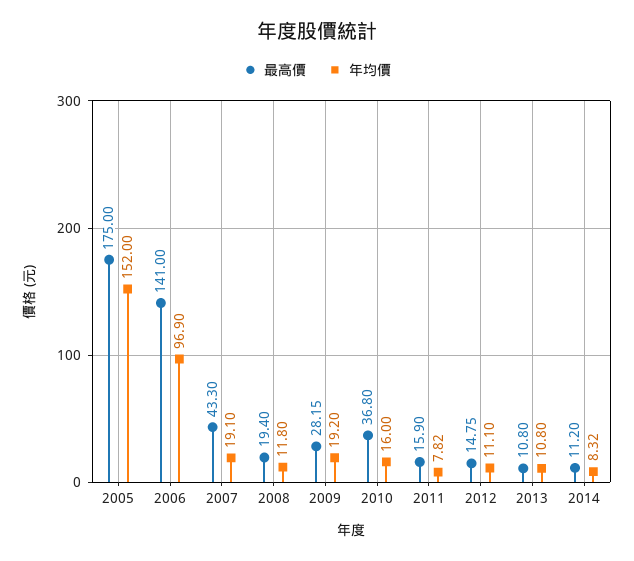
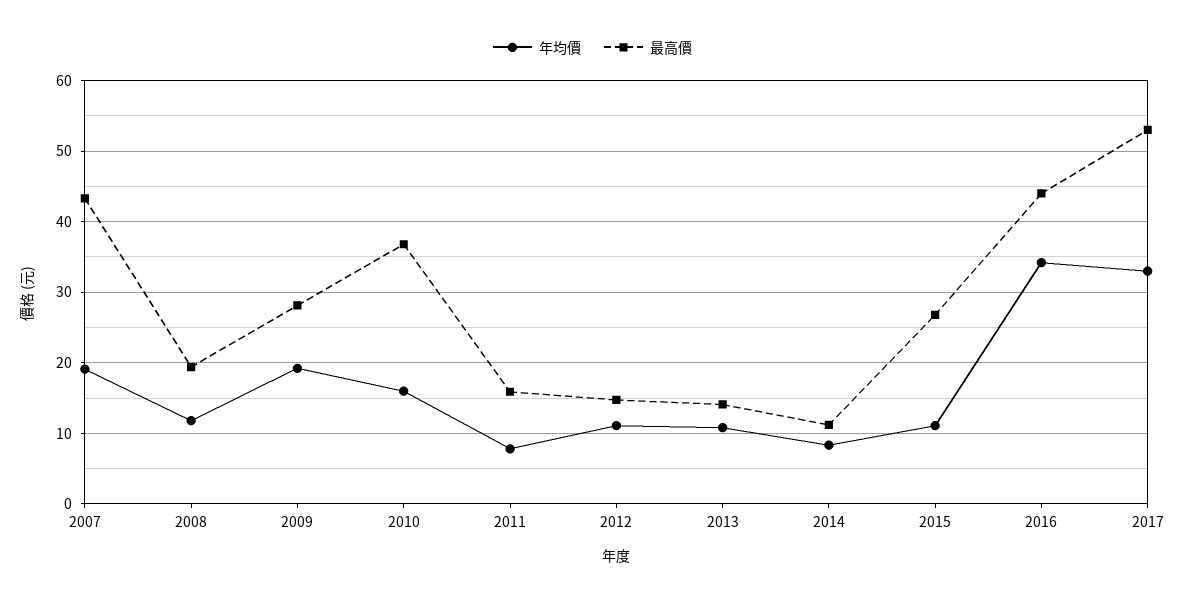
最高價, 2005: 175 -> none
年均價, 2005: 152 -> none
最高價, 2006: 141 -> none
年均價, 2006: 96.9 -> none
最高價, 2013: 10.8 -> 14
年均價, 2015: none -> 11
最高價, 2015: none -> 27
年均價, 2016: none -> 34
最高價, 2016: none -> 44
年均價, 2017: none -> 33
最高價, 2017: none -> 53

